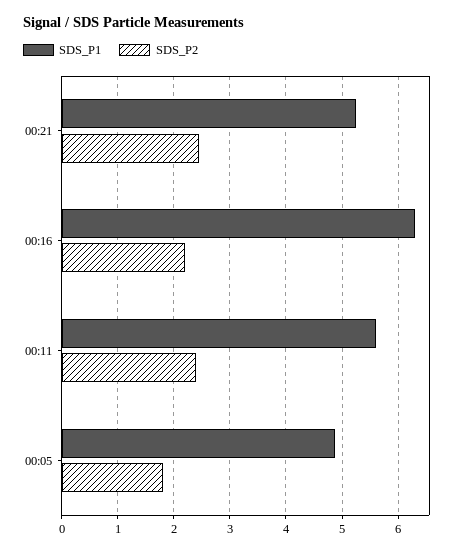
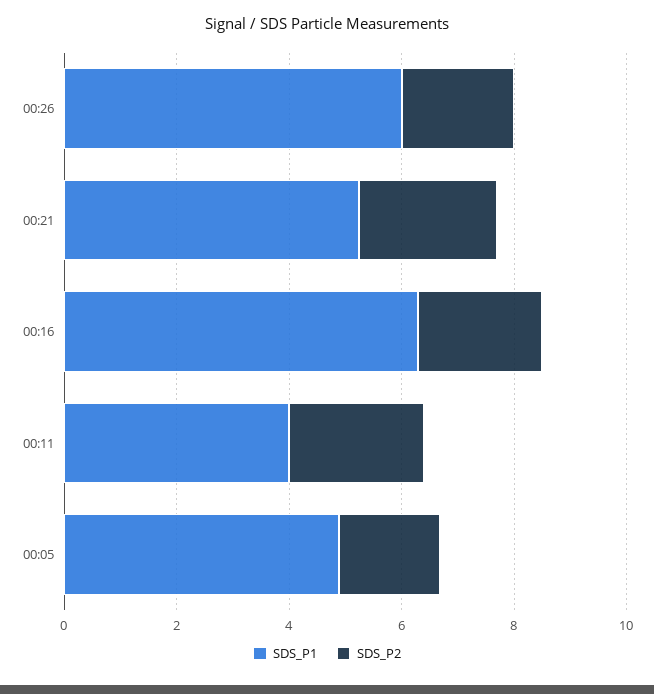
SDS_P1, 00:11: 5.6 -> 4
SDS_P1, 00:26: none -> 6
SDS_P2, 00:26: none -> 2

